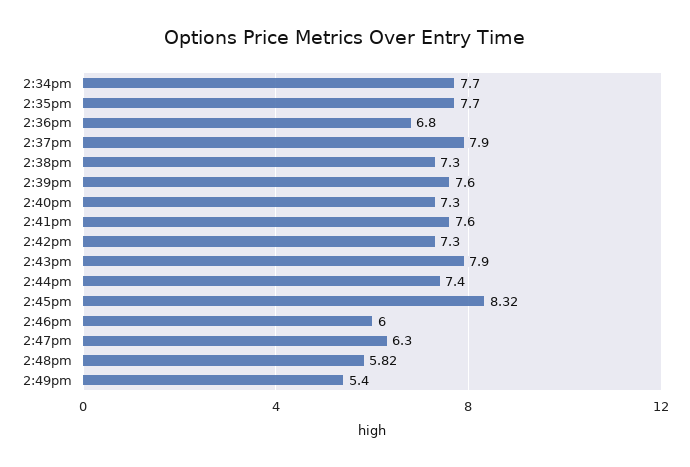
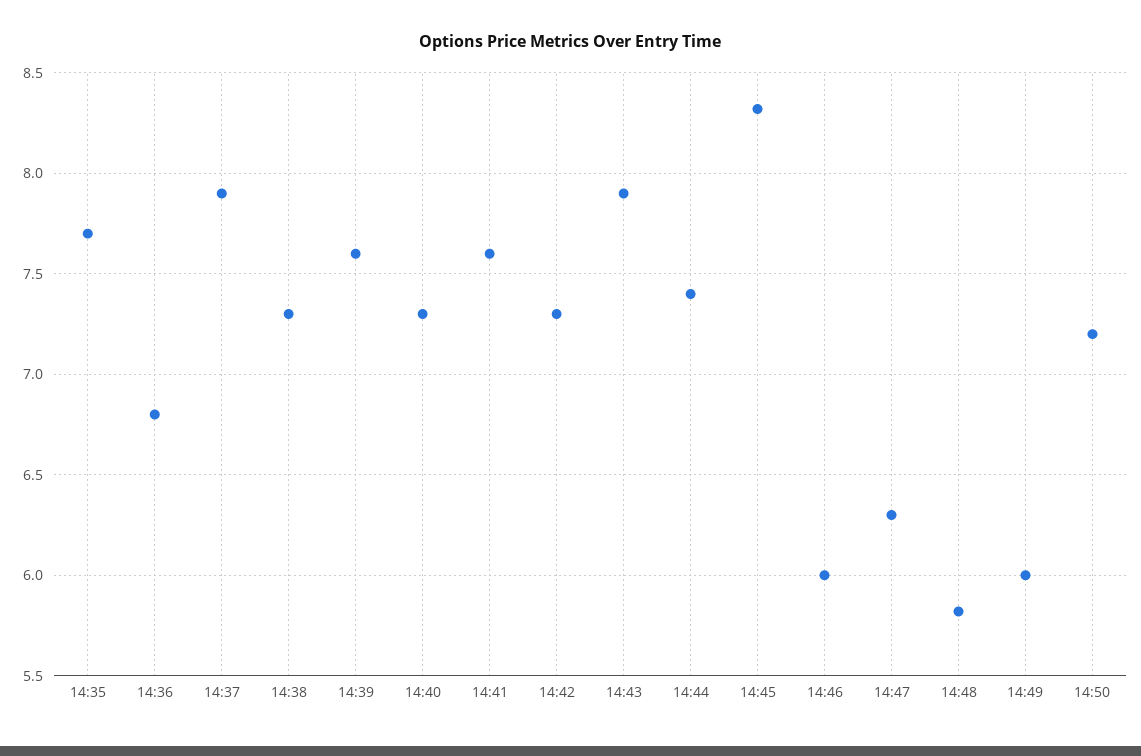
2:34pm: 7.7 -> none
2:49pm: 5.4 -> 6
14:50: none -> 7.2

